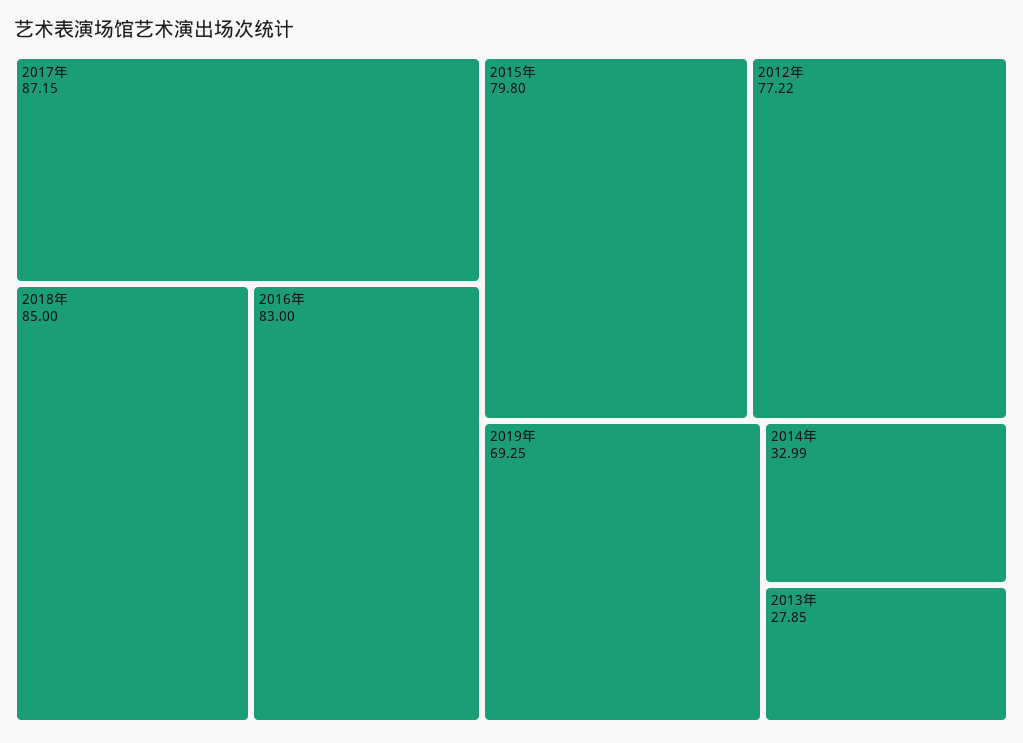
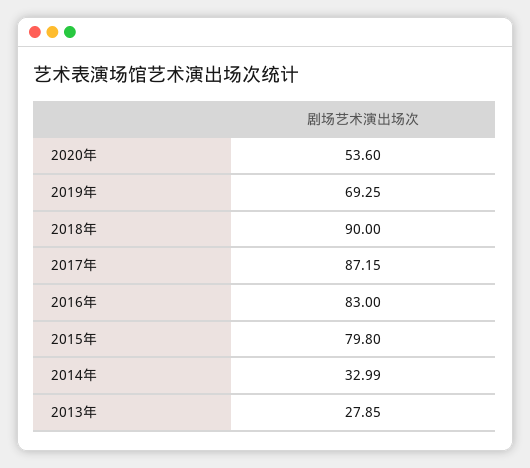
2018年: 85 -> 90
2012年: 77.22 -> none
2020年: none -> 53.6

